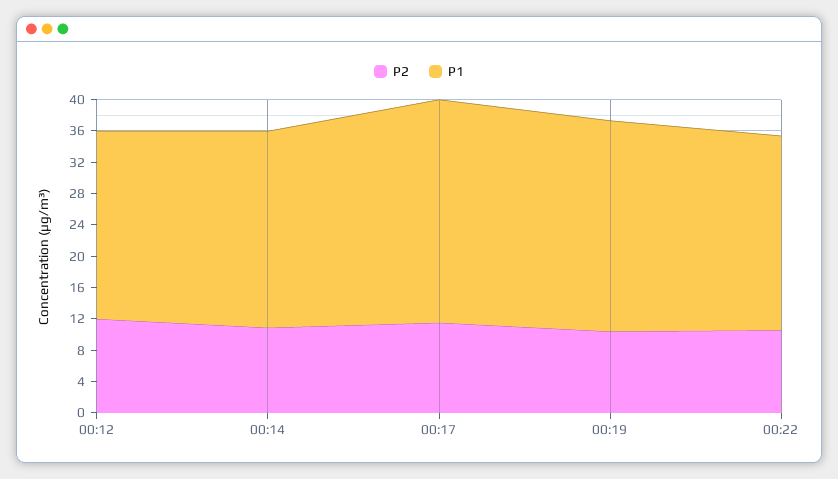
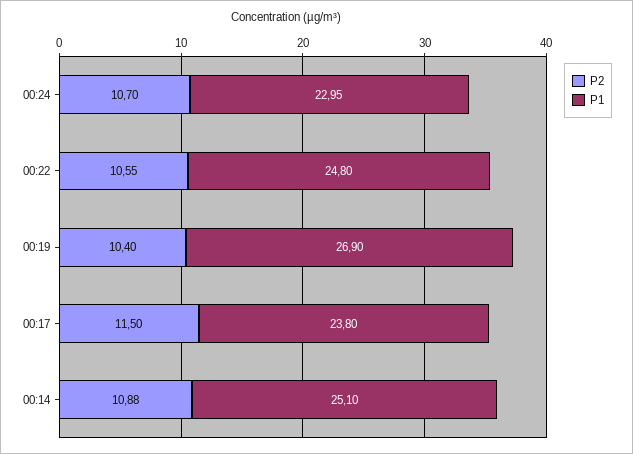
P2, 00:12: 12 -> none
P1, 00:12: 24 -> none
P1, 00:17: 28 -> 23.8
P2, 00:24: none -> 10.7
P1, 00:24: none -> 22.95

